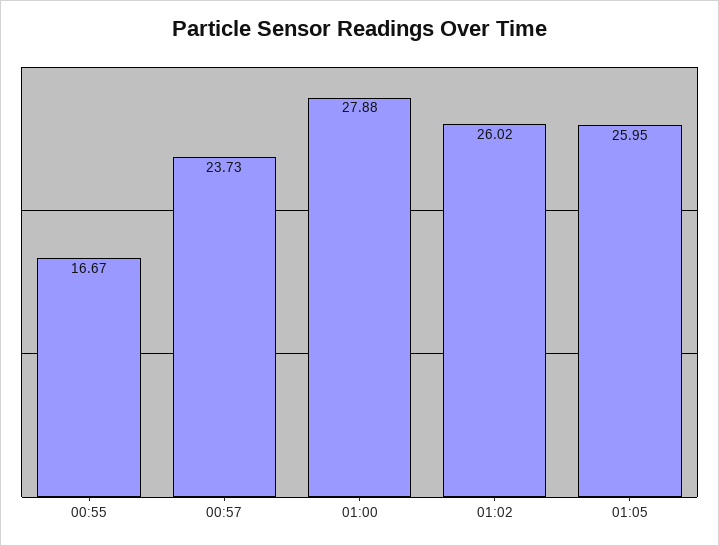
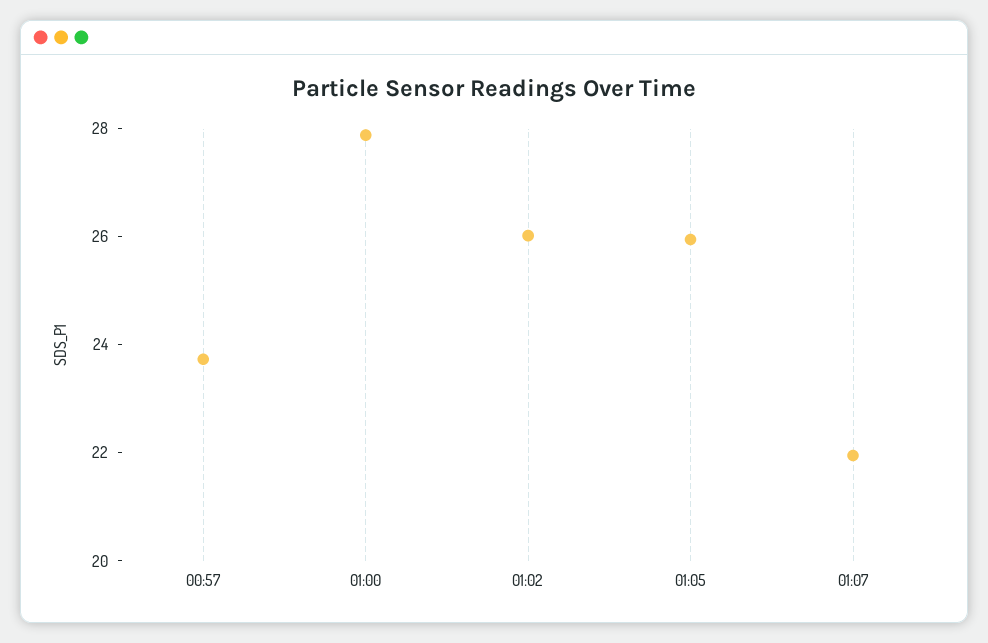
00:55: 16.67 -> none
01:07: none -> 22

